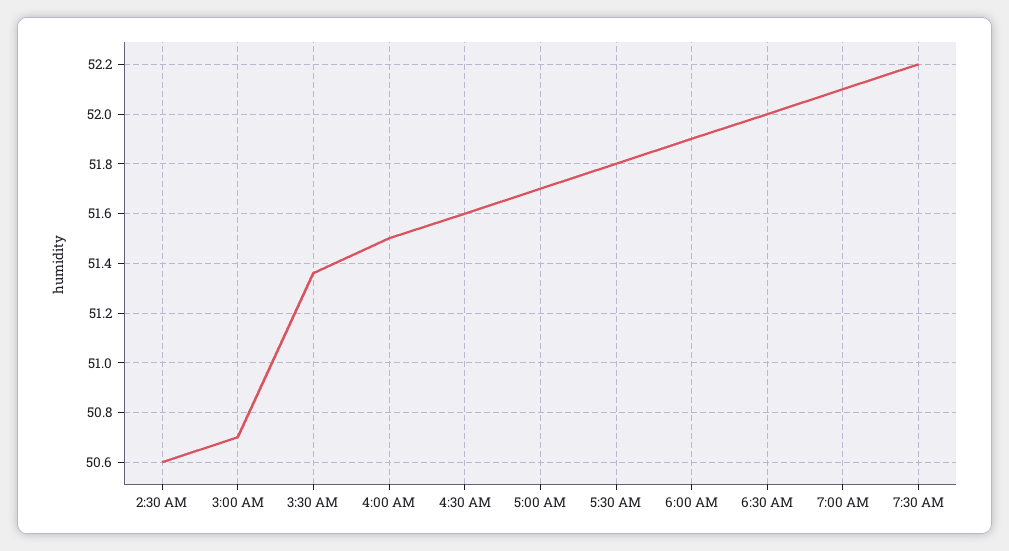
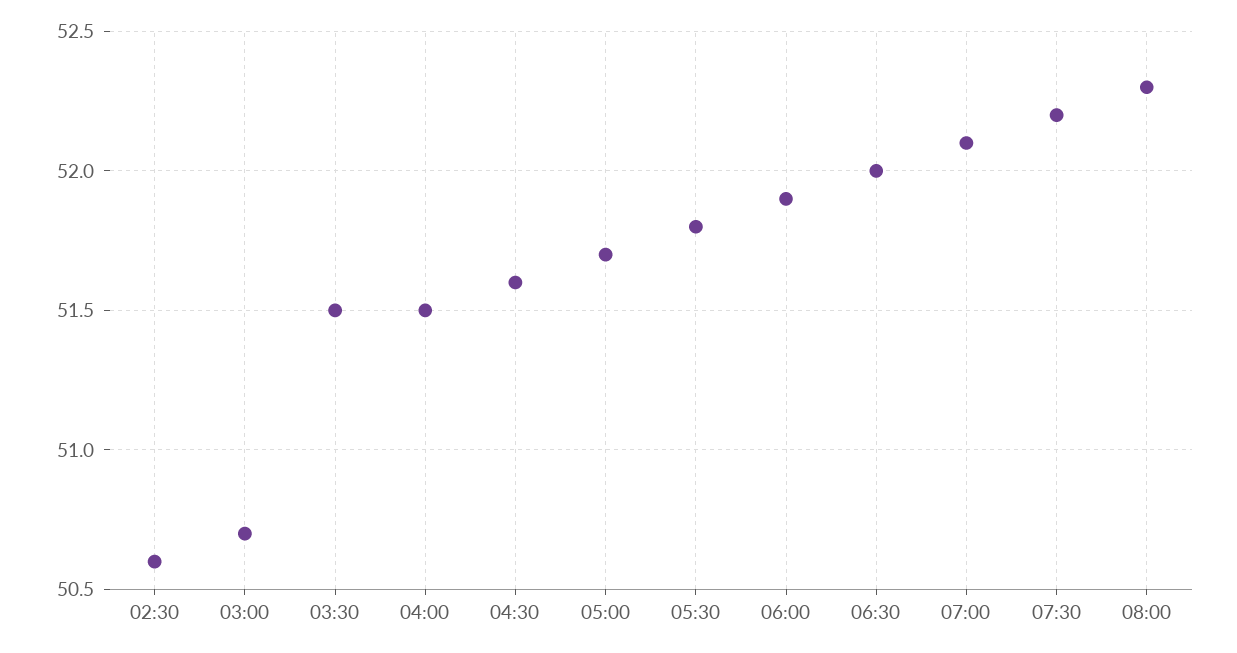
3:30 AM: 51.35 -> 51.5
08:00: none -> 52.3

